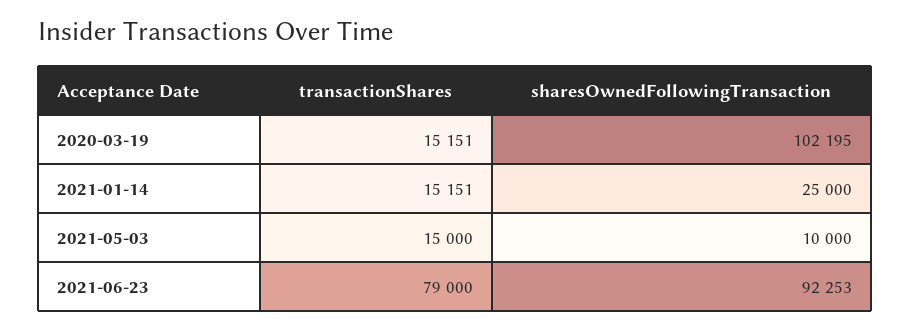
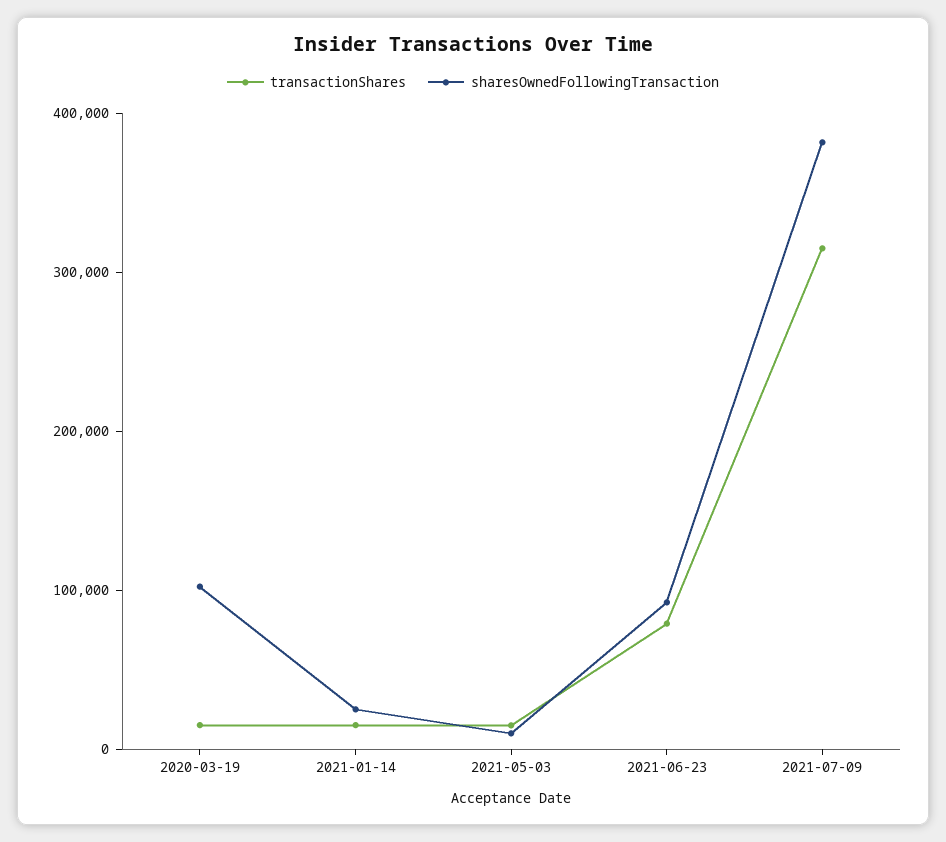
transactionShares, 2021-07-09: none -> 320000
sharesOwnedFollowingTransaction, 2021-07-09: none -> 380000

